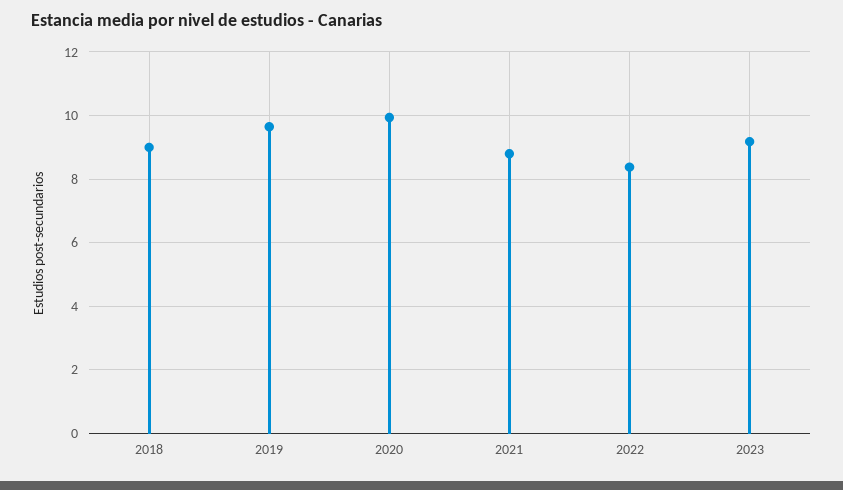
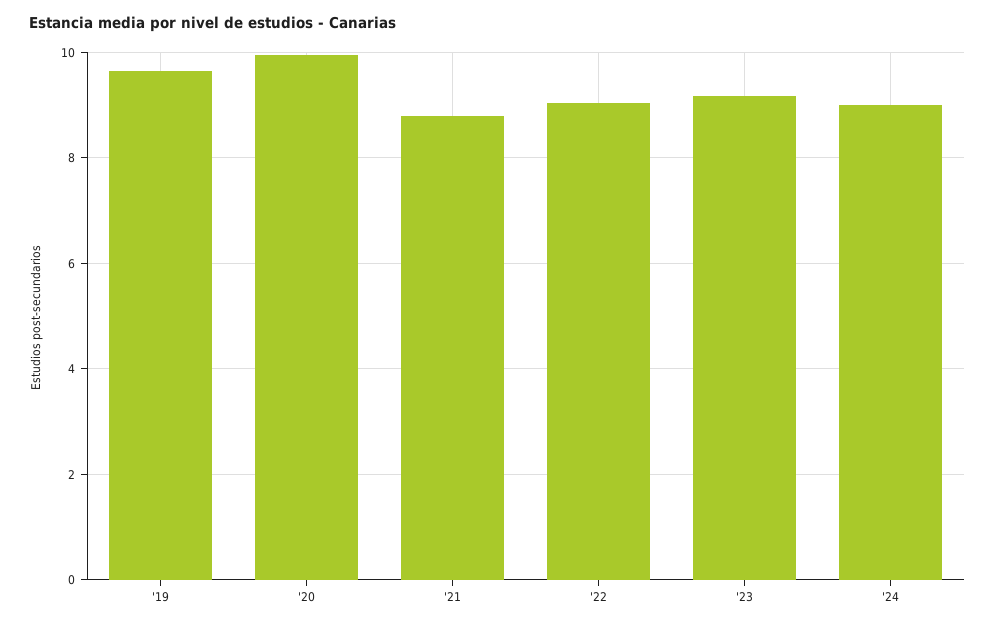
2018: 9 -> none
2022: 8.4 -> 9
'24: none -> 9

